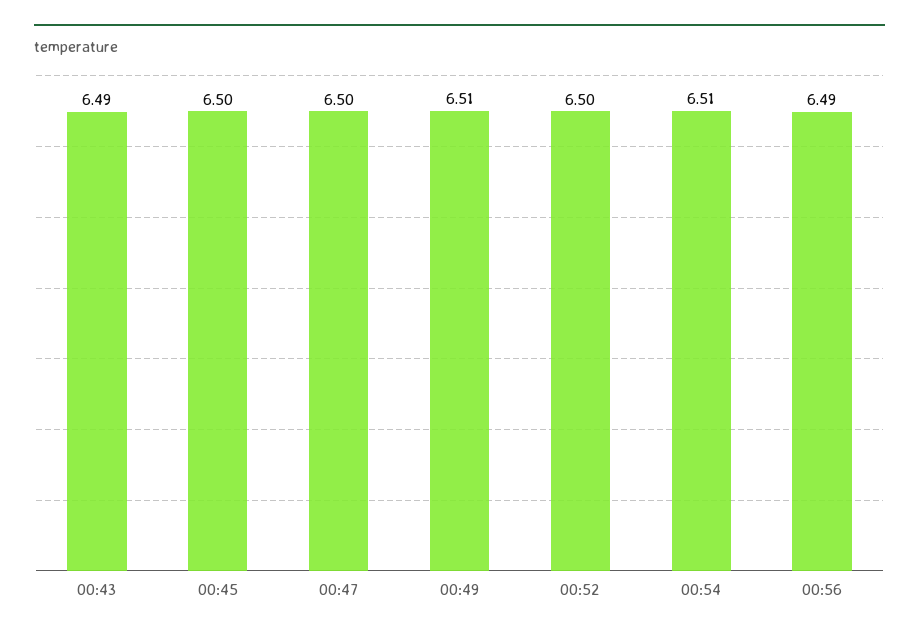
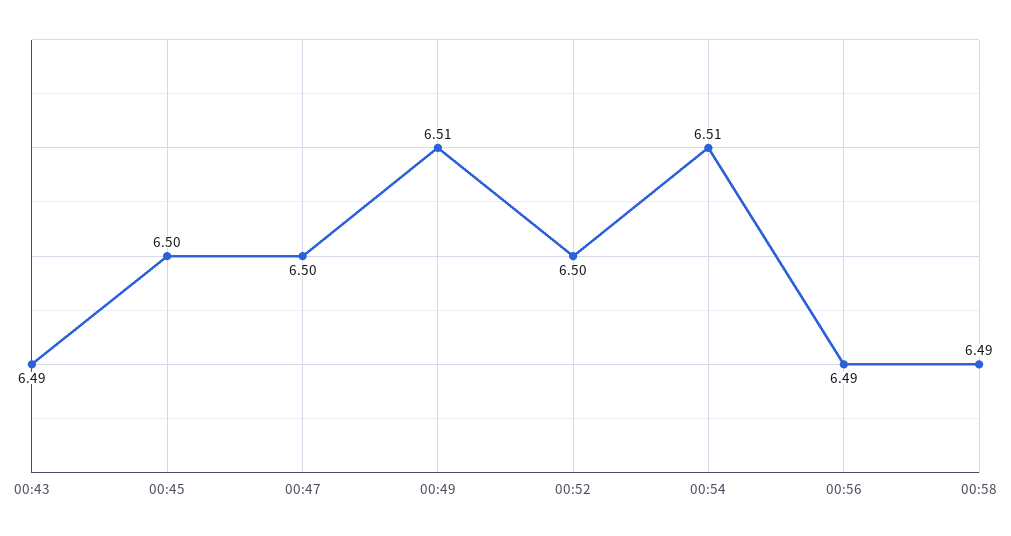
00:58: none -> 6.49

